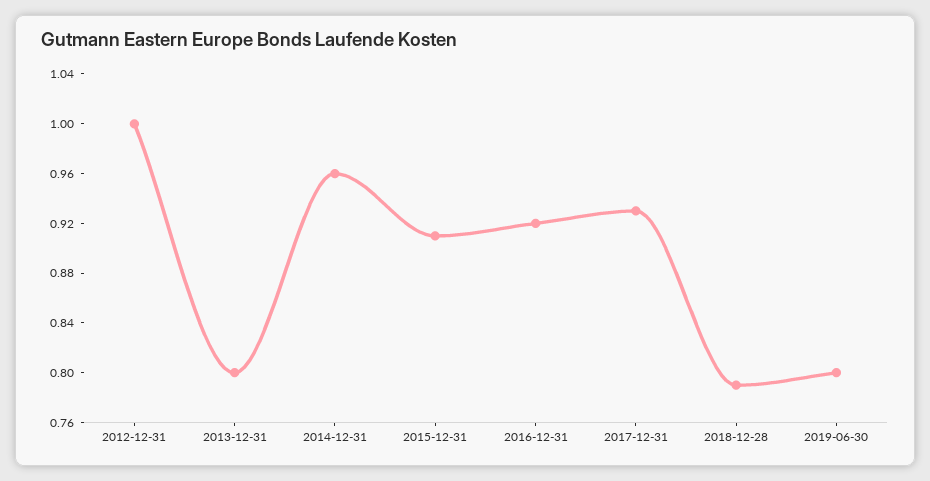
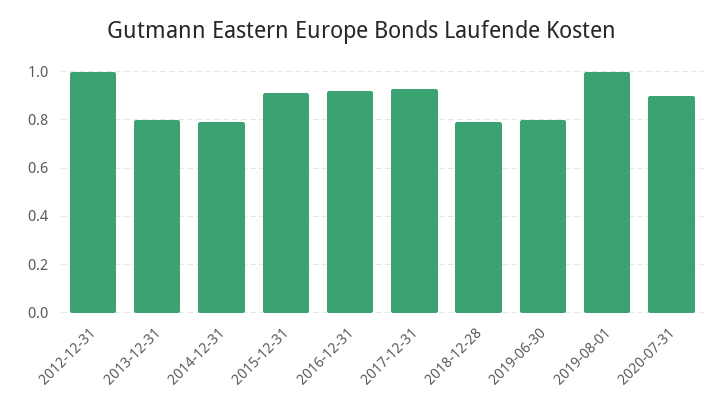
2014-12-31: 0.96 -> 0.8
2019-08-01: none -> 1
2020-07-31: none -> 0.9

